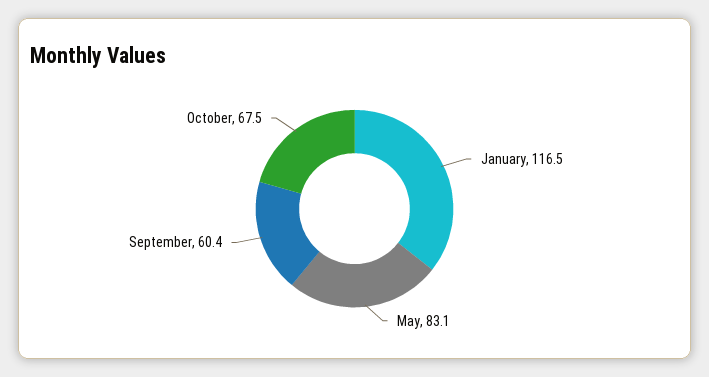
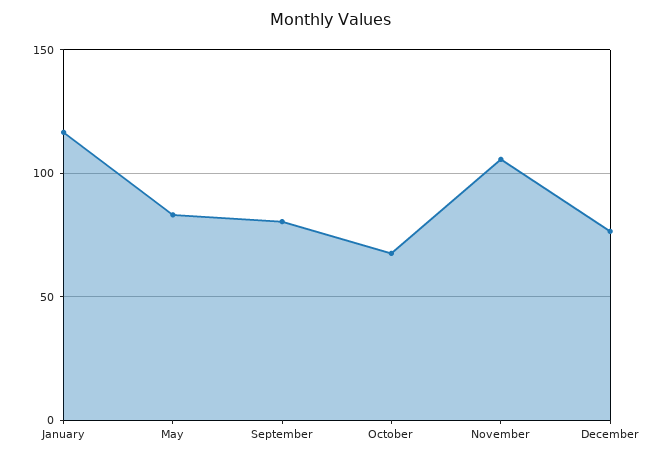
September: 60.4 -> 80
November: none -> 105
December: none -> 75

